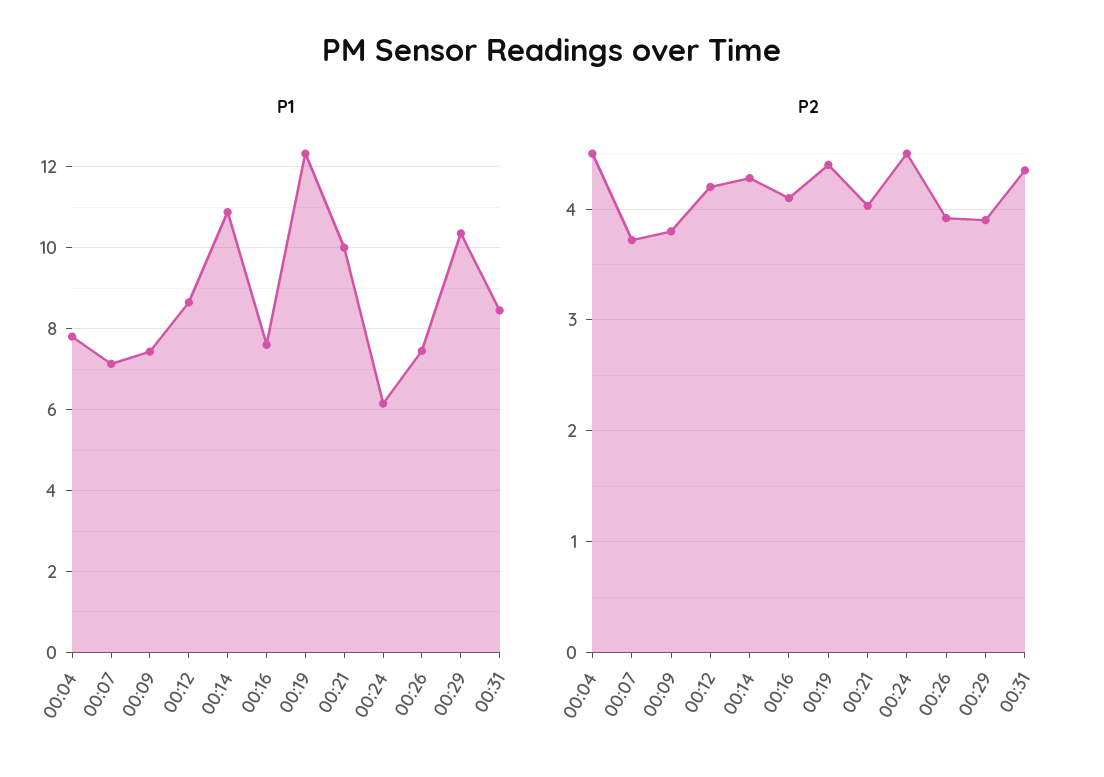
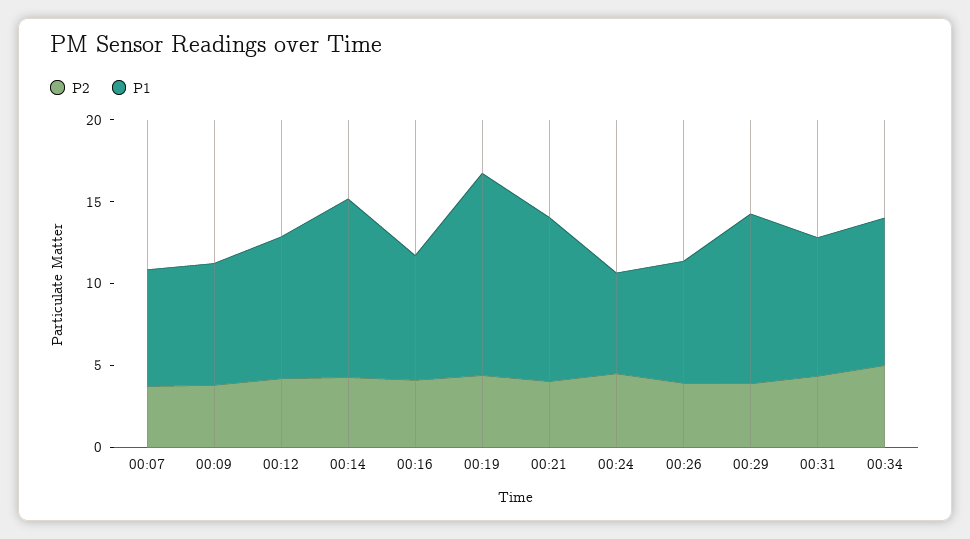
P1, 00:04: 7.8 -> none
P2, 00:04: 4.5 -> none
P2, 00:34: none -> 5
P1, 00:34: none -> 9

